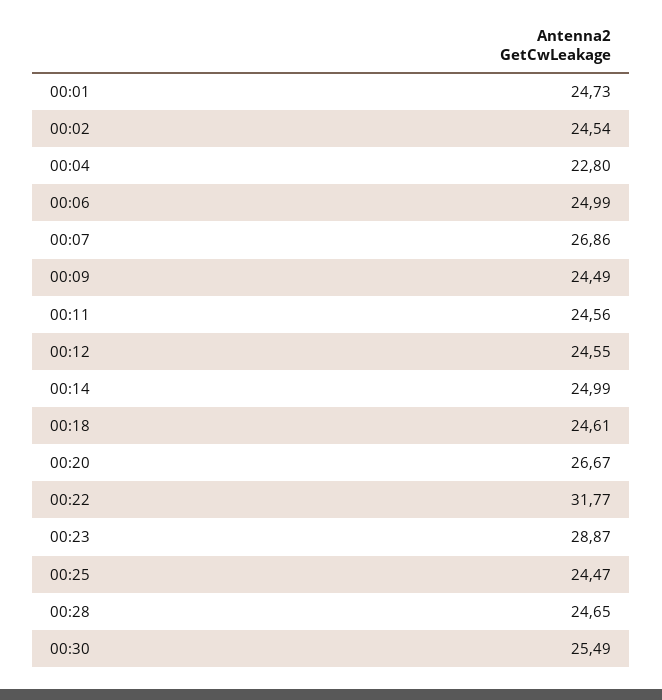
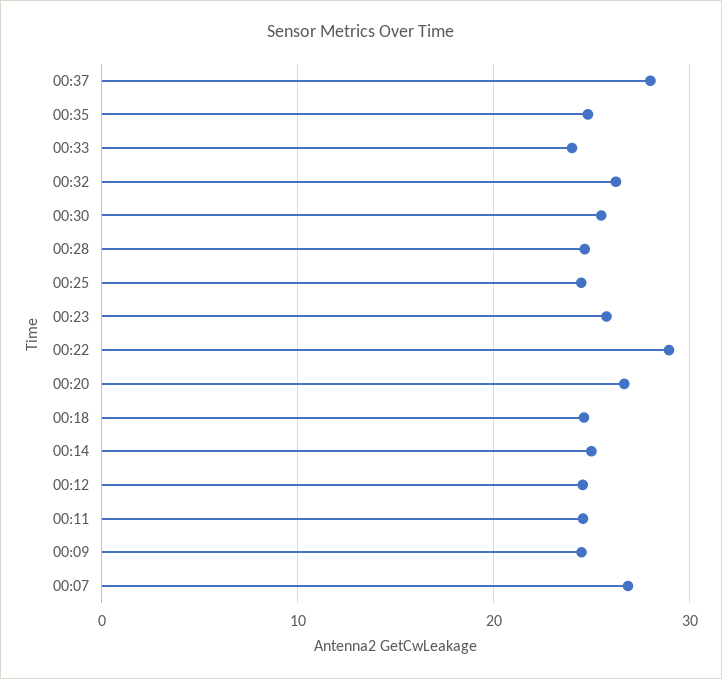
00:01: 24.73 -> none
00:02: 24.54 -> none
00:04: 22.8 -> none
00:06: 24.99 -> none
00:22: 31.77 -> 29
00:23: 28.87 -> 26
00:37: none -> 28
00:35: none -> 25
00:33: none -> 24
00:32: none -> 26

